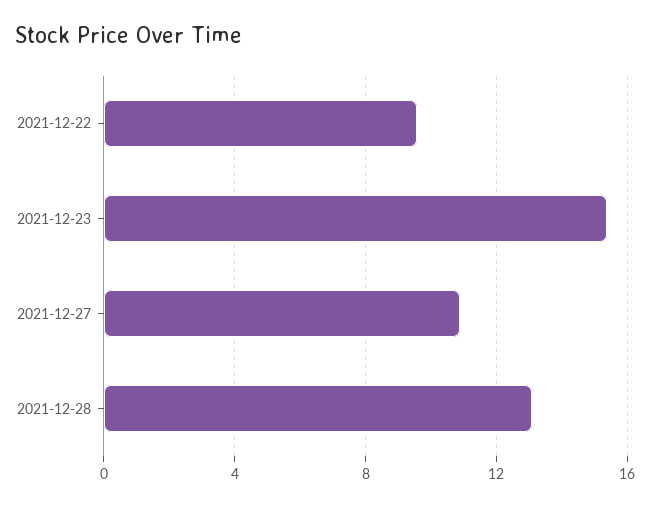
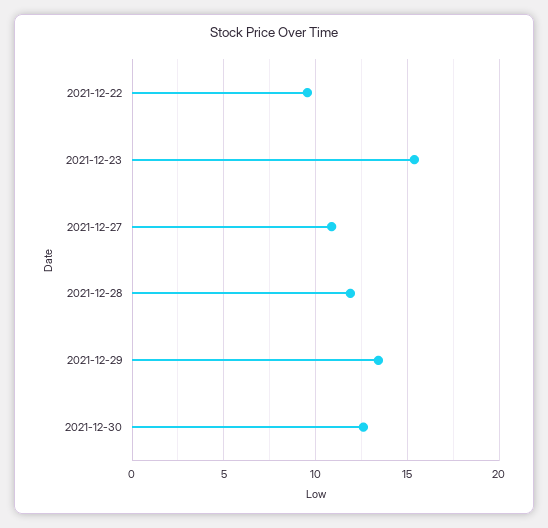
2021-12-28: 13 -> 12
2021-12-29: none -> 13.5
2021-12-30: none -> 12.5

